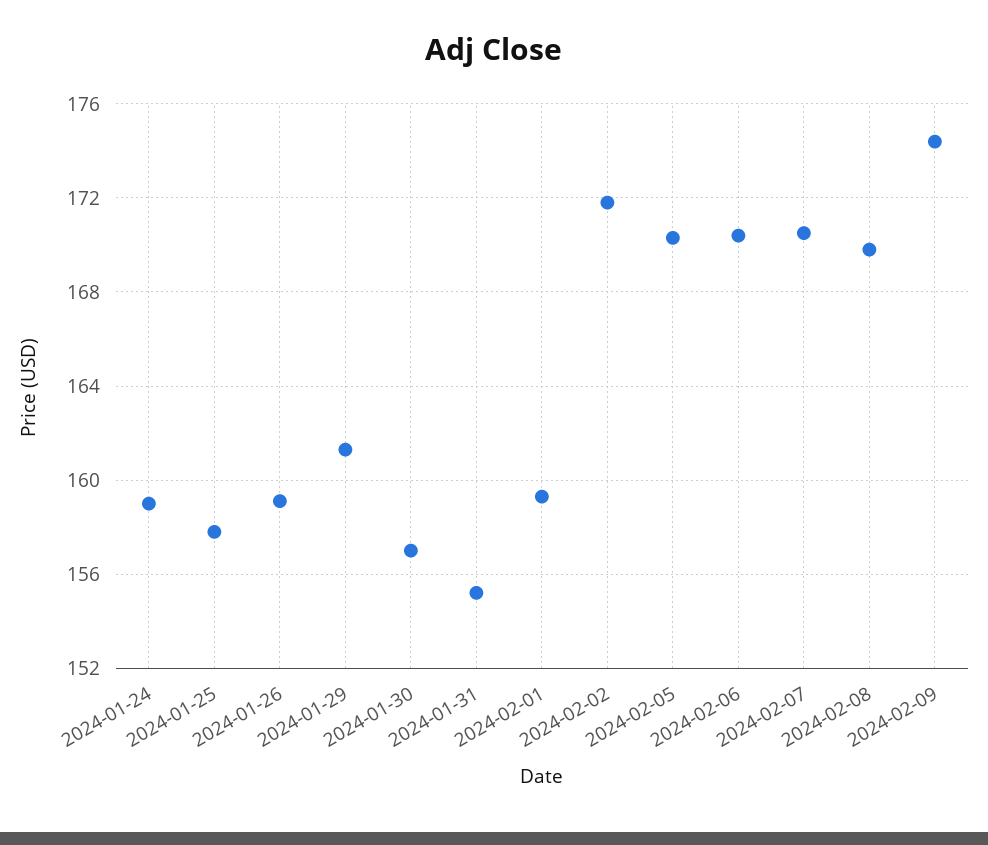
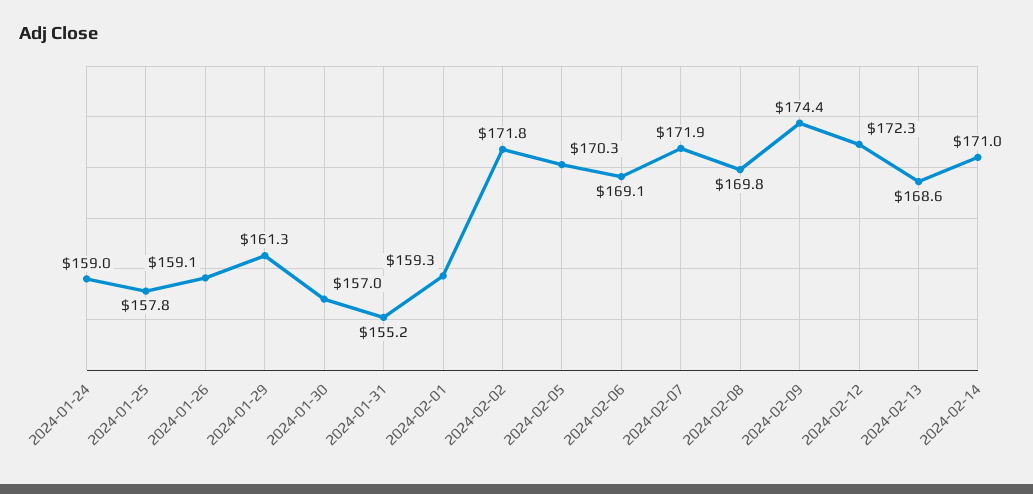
2024-02-06: 170.5 -> 169.1
2024-02-07: 170.5 -> 171.9
2024-02-12: none -> 172.3
2024-02-13: none -> 168.6
2024-02-14: none -> 171

